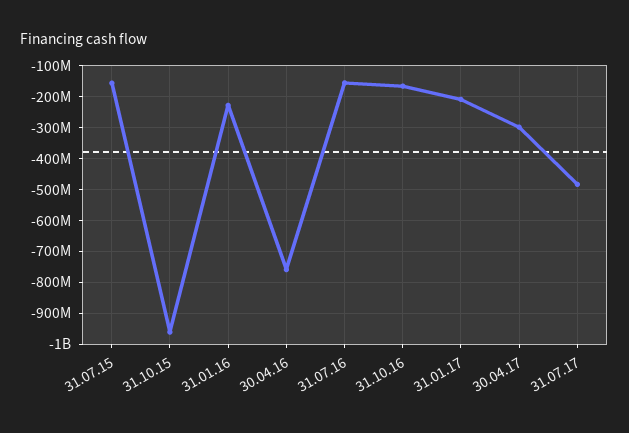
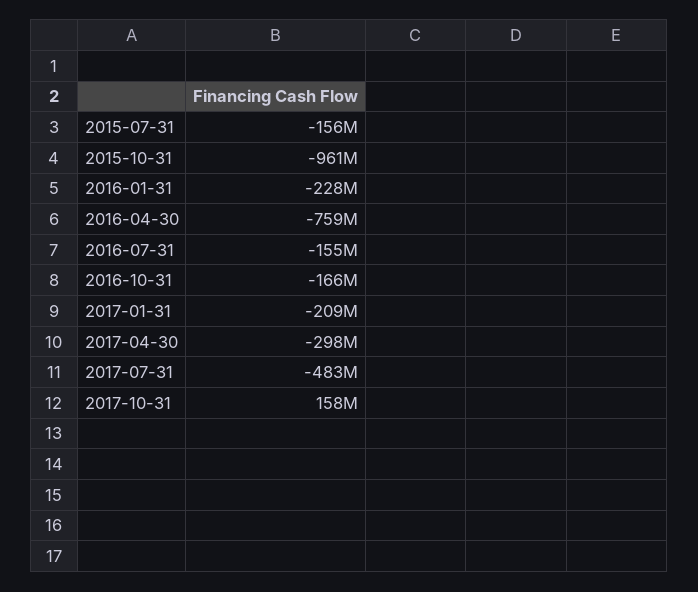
2017-10-31: none -> 158000000

